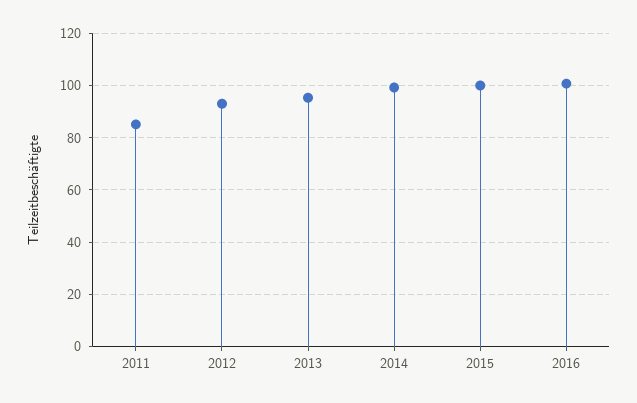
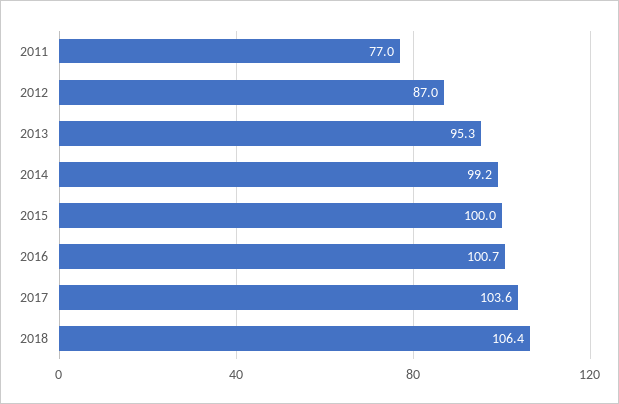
2011: 85 -> 77
2012: 92.5 -> 87
2017: none -> 103.6
2018: none -> 106.4

